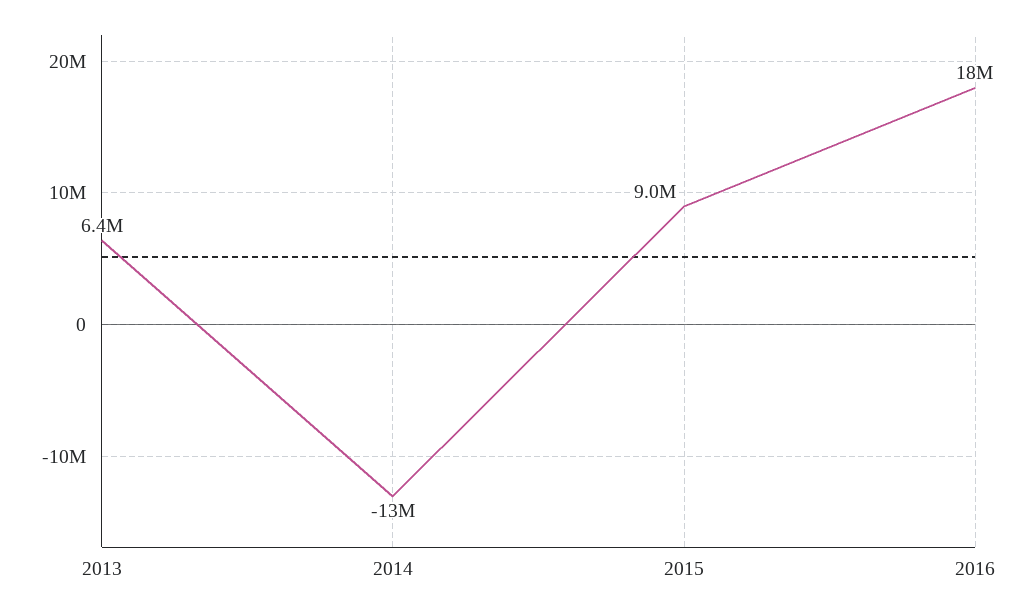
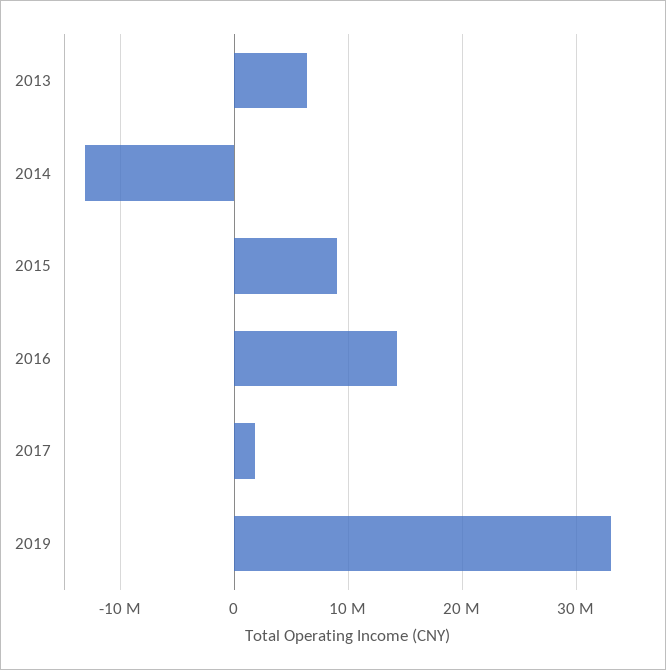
2016: 18000000 -> 14000000
2017: none -> 2000000
2019: none -> 33000000

